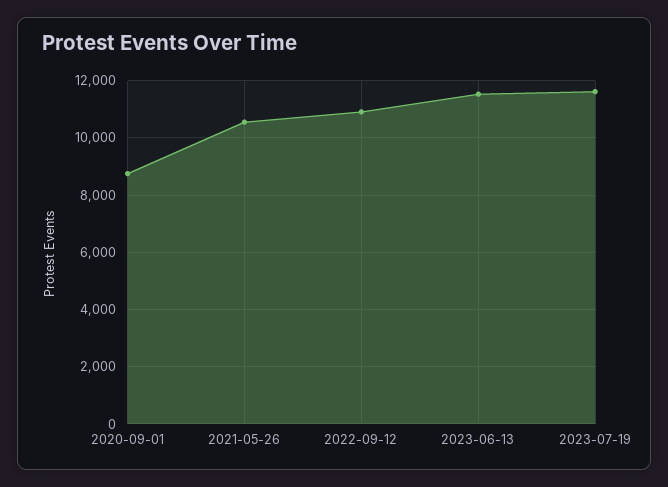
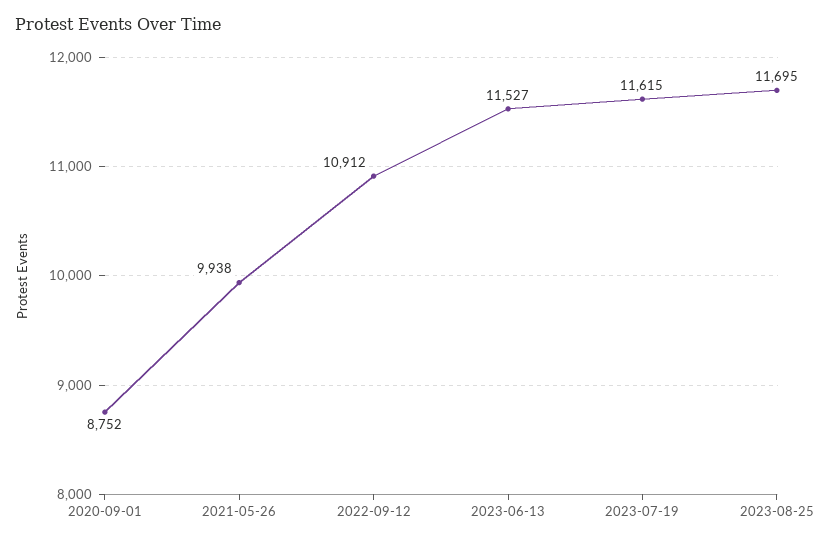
2021-05-26: 10500 -> 9938
2023-08-25: none -> 11695

